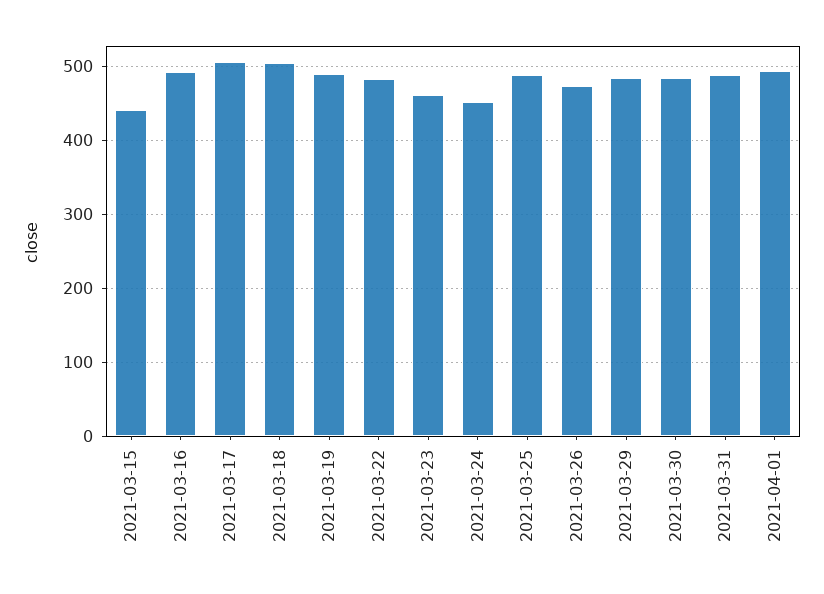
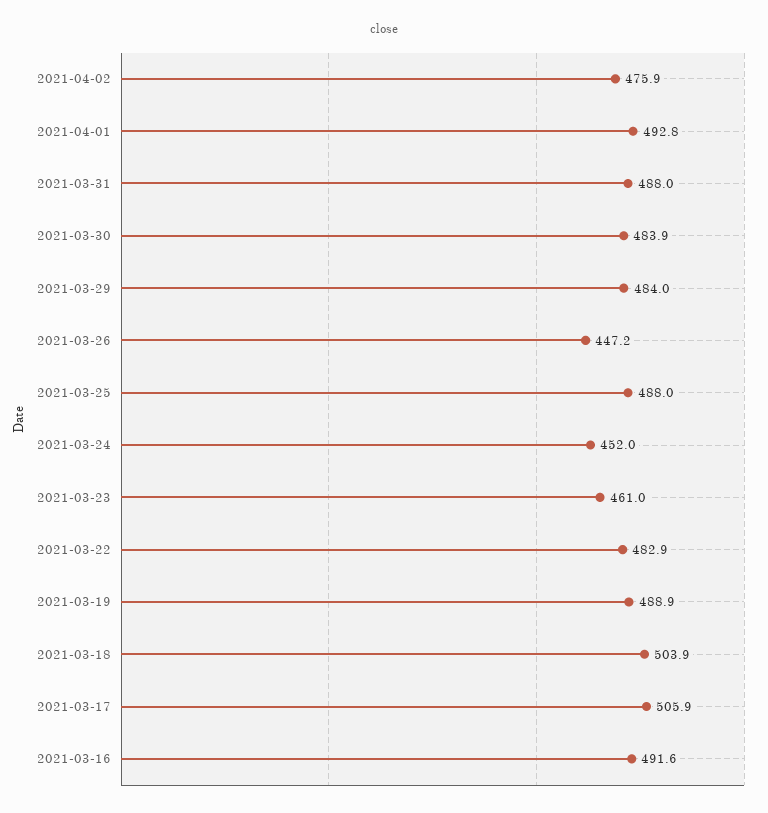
2021-03-15: 440 -> none
2021-03-26: 470 -> 447.2
2021-04-02: none -> 475.9

